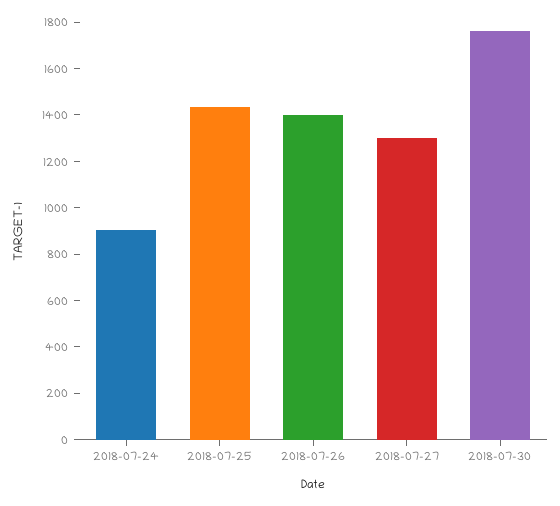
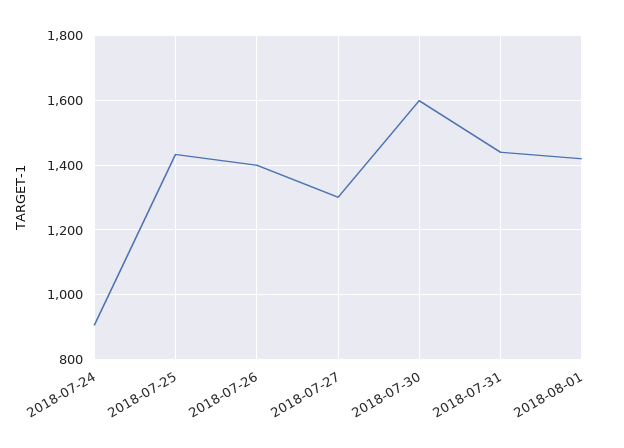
2018-07-30: 1750 -> 1600
2018-07-31: none -> 1440
2018-08-01: none -> 1420

